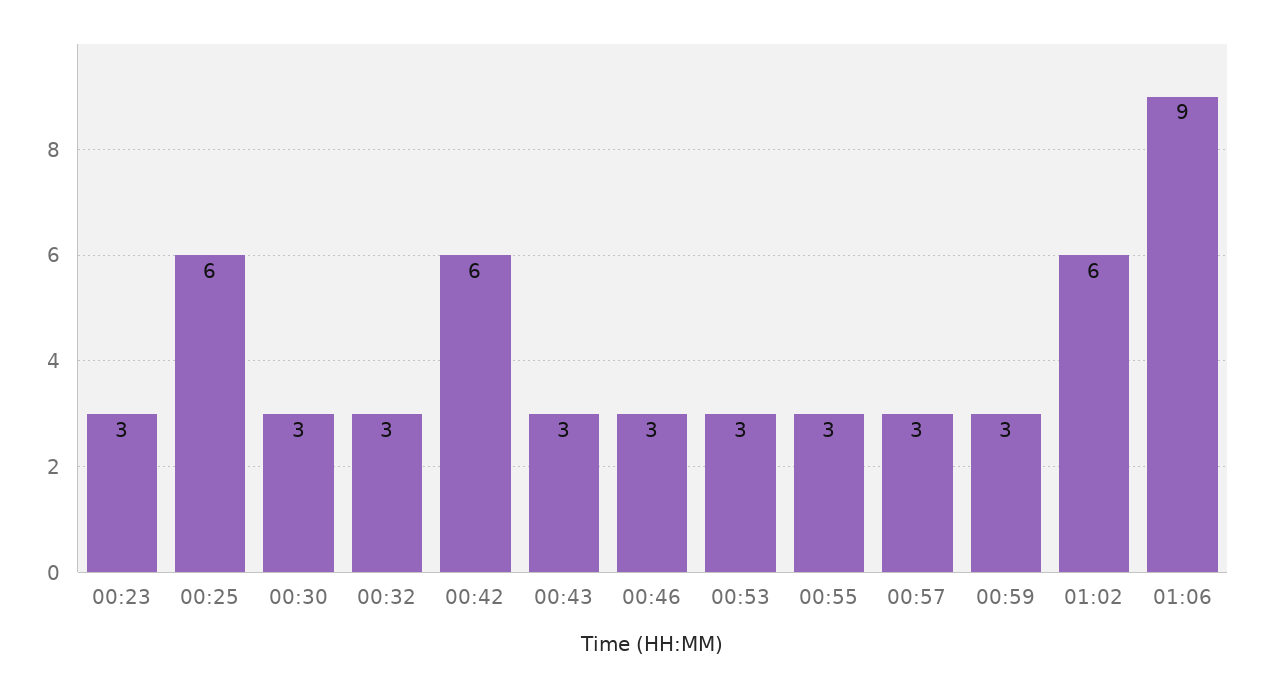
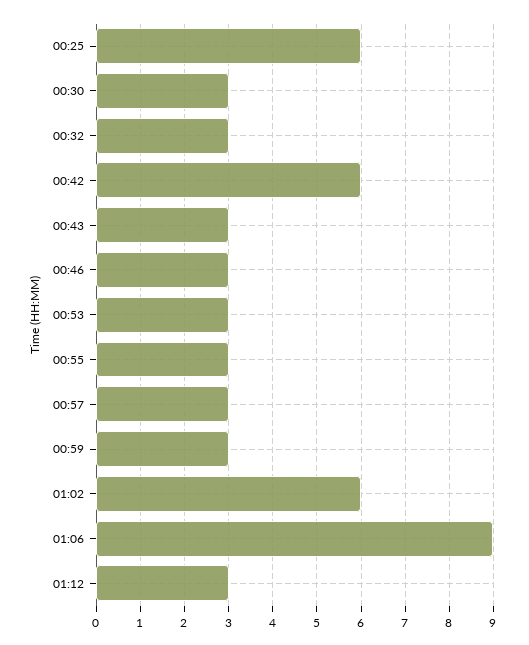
00:23: 3 -> none
01:12: none -> 3

